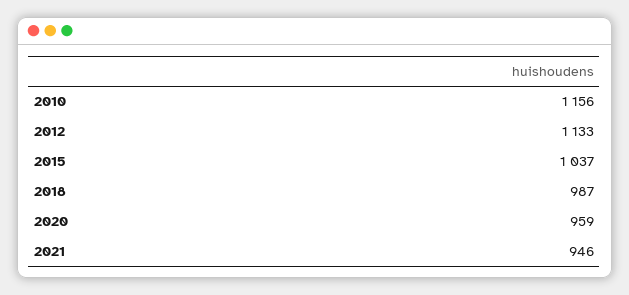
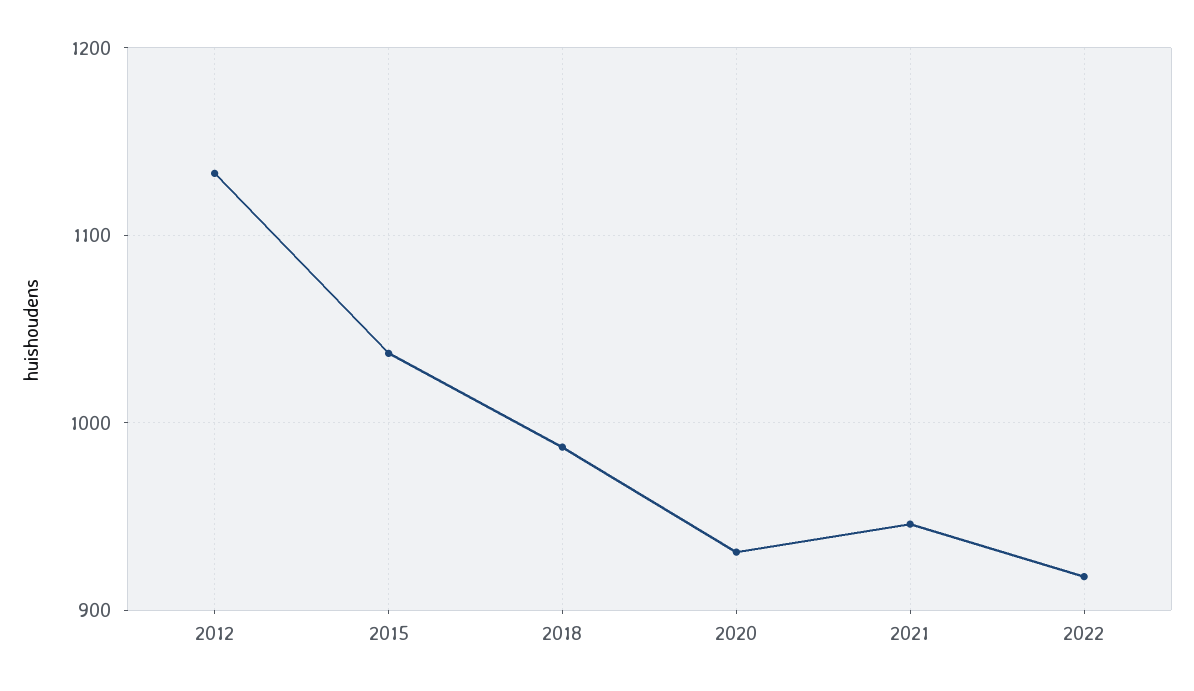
2010: 1156 -> none
2020: 959 -> 930
2022: none -> 920

